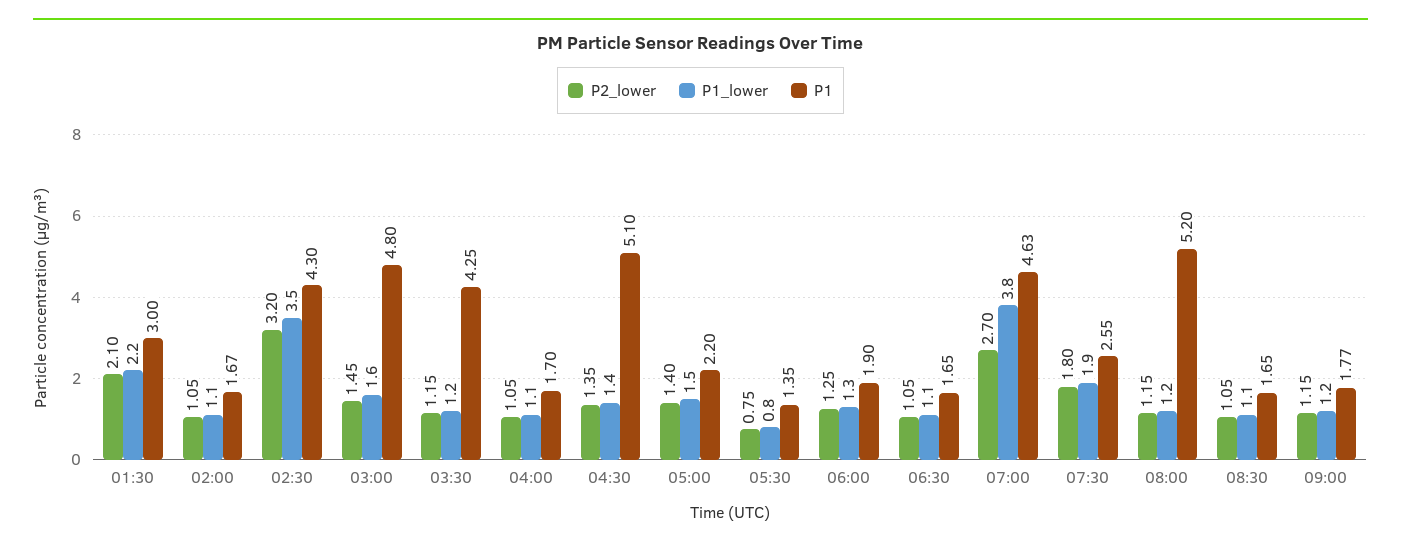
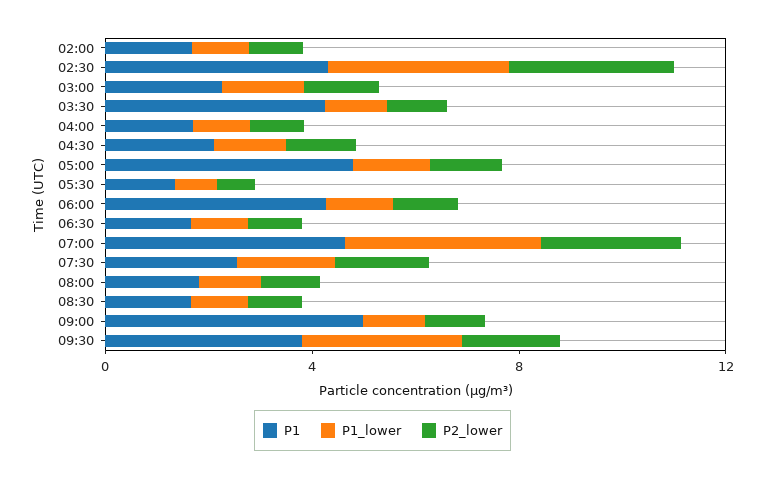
P2_lower, 01:30: 2.1 -> none
P1_lower, 01:30: 2.2 -> none
P1, 01:30: 3 -> none
P1, 03:00: 4.8 -> 2
P1, 04:30: 5.1 -> 2
P1, 05:00: 2.2 -> 5
P1, 06:00: 1.9 -> 4
P1, 08:00: 5.2 -> 2
P1, 09:00: 1.77 -> 5
P1, 09:30: none -> 4
P1_lower, 09:30: none -> 3
P2_lower, 09:30: none -> 2

